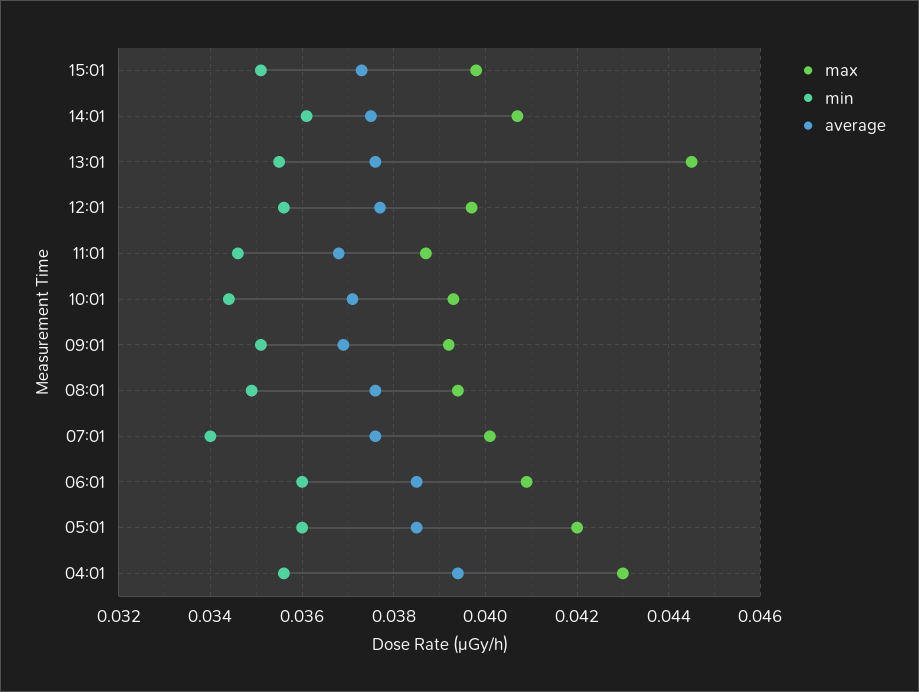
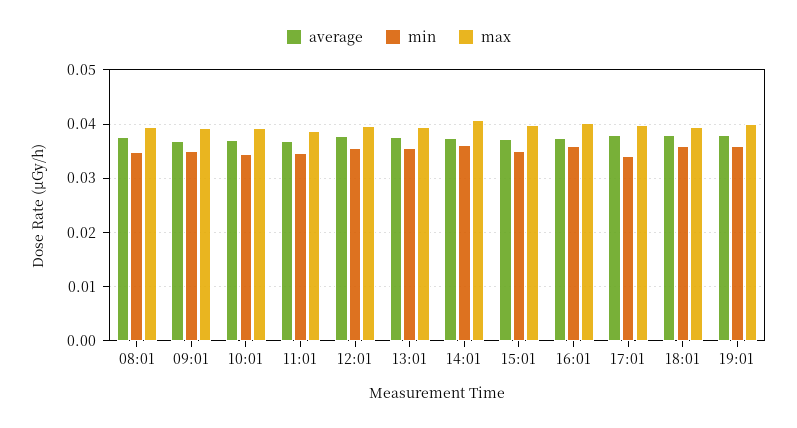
max, 13:01: 0.0445 -> 0.04
max, 07:01: 0.04 -> none
min, 07:01: 0.034 -> none
average, 07:01: 0.0375 -> none
max, 06:01: 0.041 -> none
min, 06:01: 0.036 -> none
average, 06:01: 0.0385 -> none
max, 05:01: 0.042 -> none
min, 05:01: 0.036 -> none
average, 05:01: 0.0385 -> none
max, 04:01: 0.043 -> none
min, 04:01: 0.0355 -> none
average, 04:01: 0.0395 -> none
average, 16:01: none -> 0.038
min, 16:01: none -> 0.036
max, 16:01: none -> 0.04
average, 17:01: none -> 0.038
min, 17:01: none -> 0.034
max, 17:01: none -> 0.04
average, 18:01: none -> 0.038
min, 18:01: none -> 0.036
max, 18:01: none -> 0.04
average, 19:01: none -> 0.038
min, 19:01: none -> 0.036
max, 19:01: none -> 0.04

